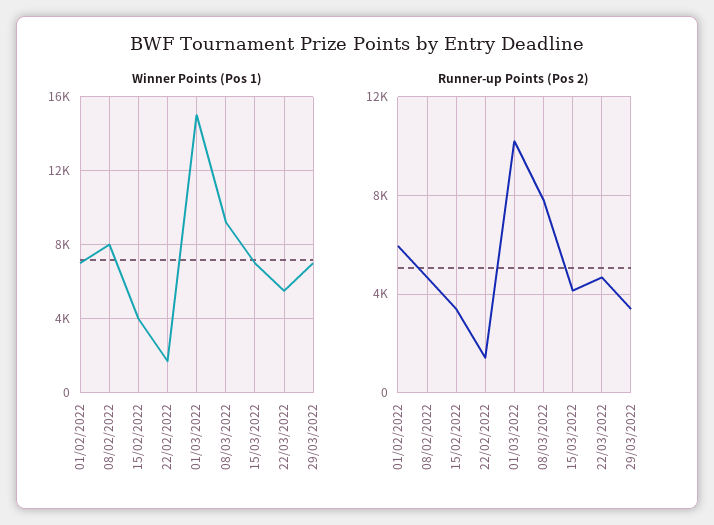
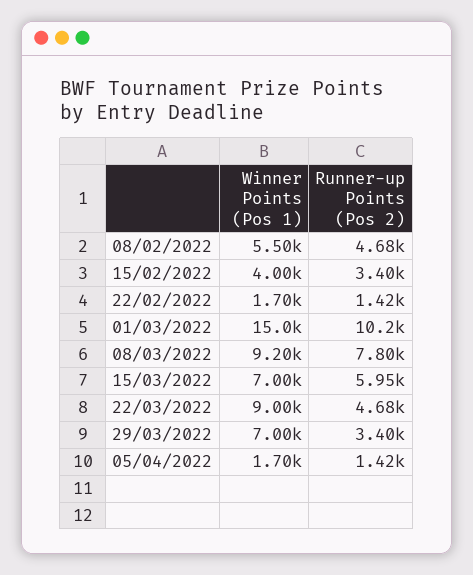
Winner Points (Pos 1), 01/02/2022: 7000 -> none
Winner Points (Pos 1), 08/02/2022: 8000 -> 5500
Winner Points (Pos 1), 22/03/2022: 5500 -> 9000
Runner-up Points (Pos 2), 01/02/2022: 6000 -> none
Runner-up Points (Pos 2), 15/03/2022: 4000 -> 5950
Winner Points (Pos 1), 05/04/2022: none -> 1700
Runner-up Points (Pos 2), 05/04/2022: none -> 1420

